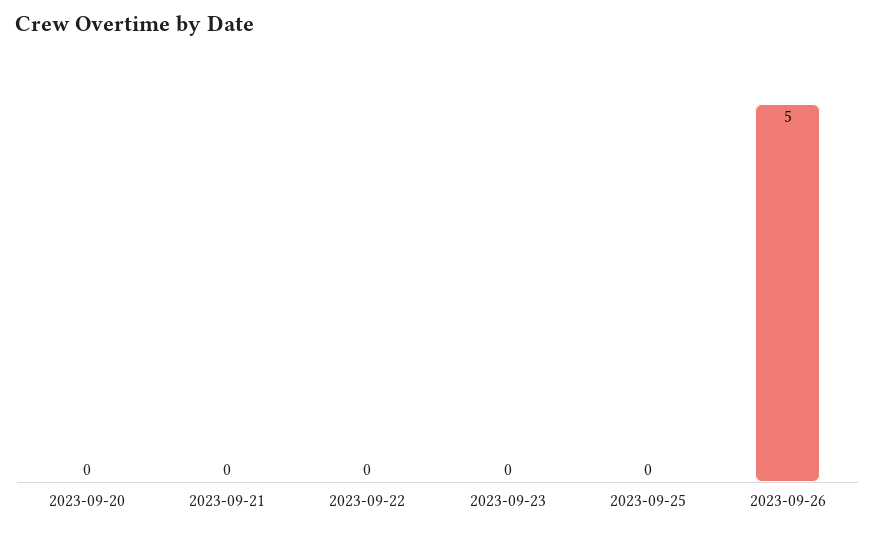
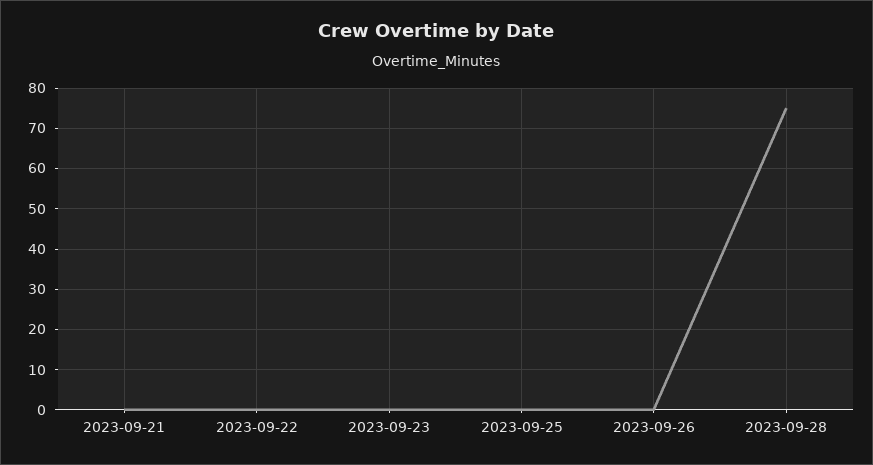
2023-09-20: 0 -> none
2023-09-26: 5 -> 0
2023-09-28: none -> 75

